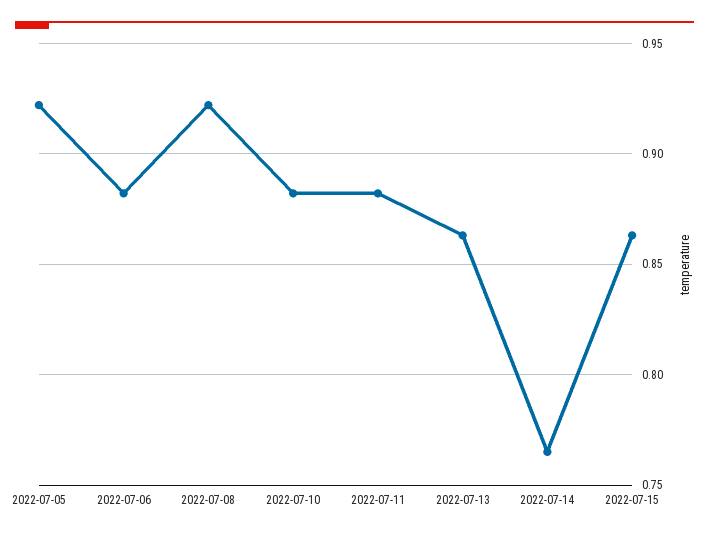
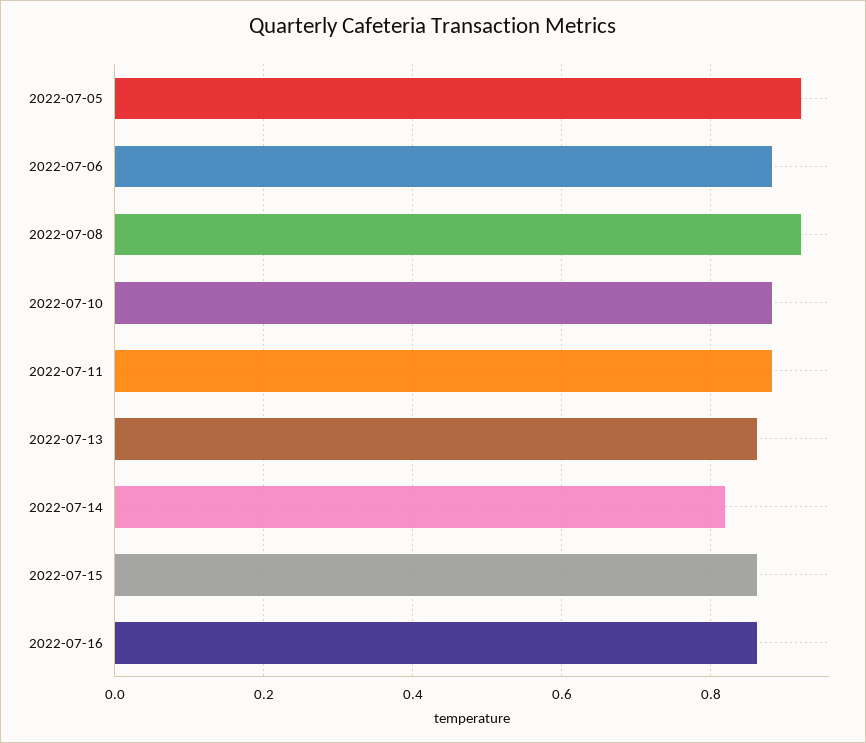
2022-07-14: 0.765 -> 0.82
2022-07-16: none -> 0.86

